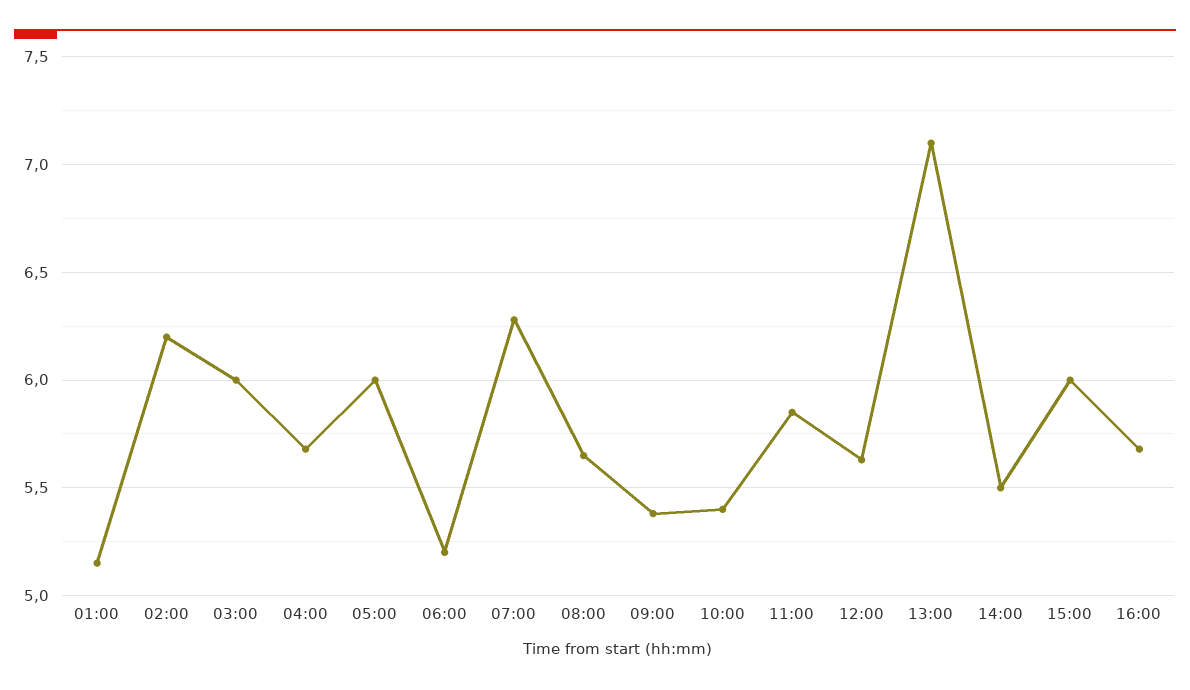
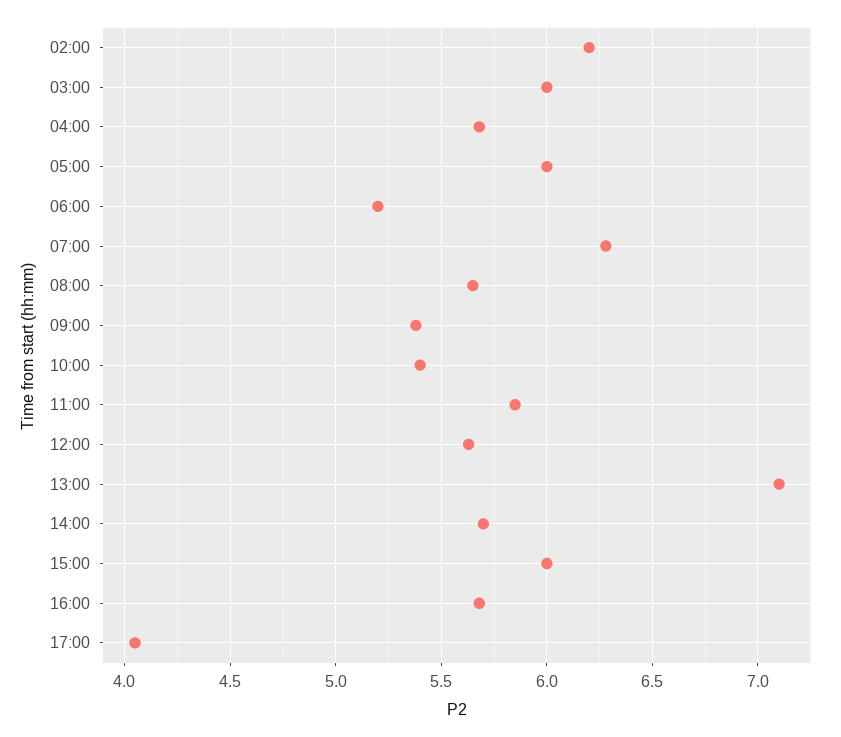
01:00: 5.15 -> none
14:00: 5.5 -> 5.7
17:00: none -> 4.05

